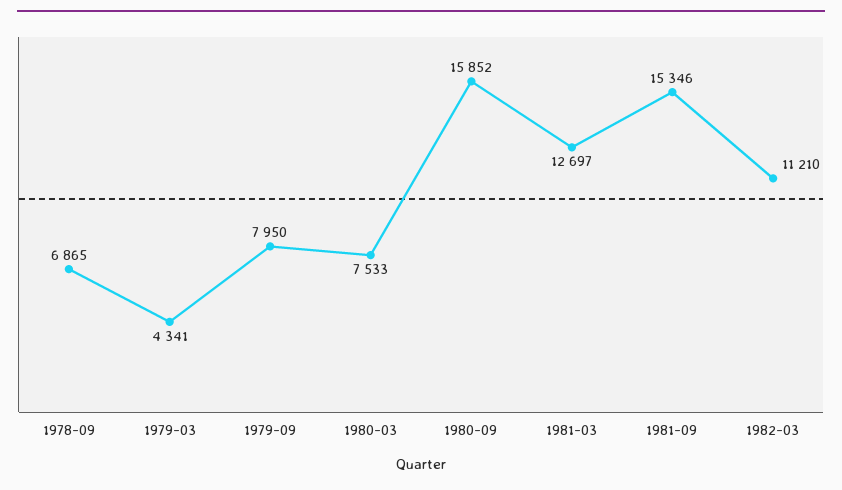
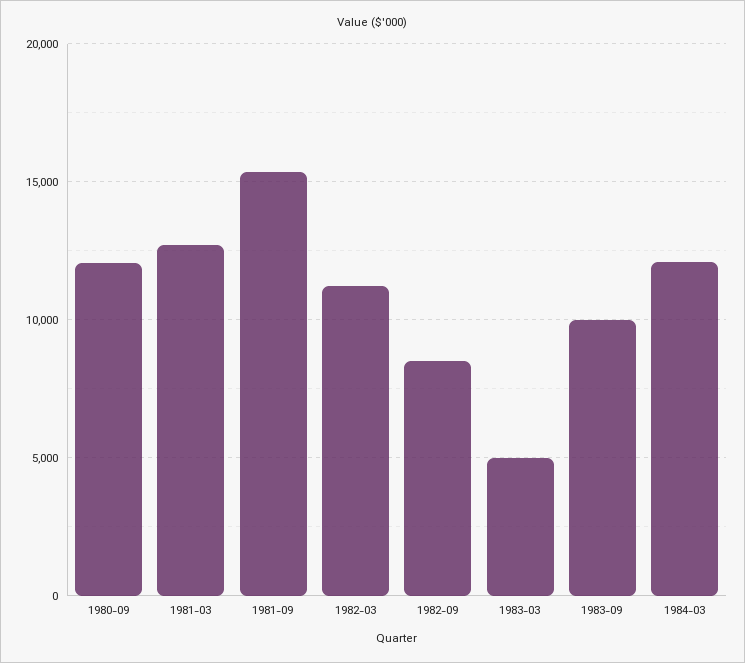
1978-09: 6865 -> none
1979-03: 4341 -> none
1979-09: 7950 -> none
1980-03: 7533 -> none
1980-09: 15852 -> 12000
1982-09: none -> 8500
1983-03: none -> 5000
1983-09: none -> 10000
1984-03: none -> 12000

